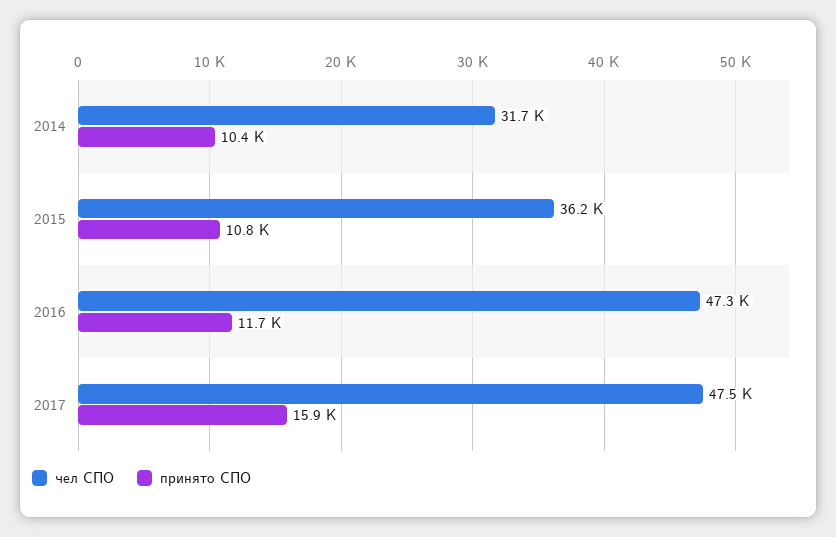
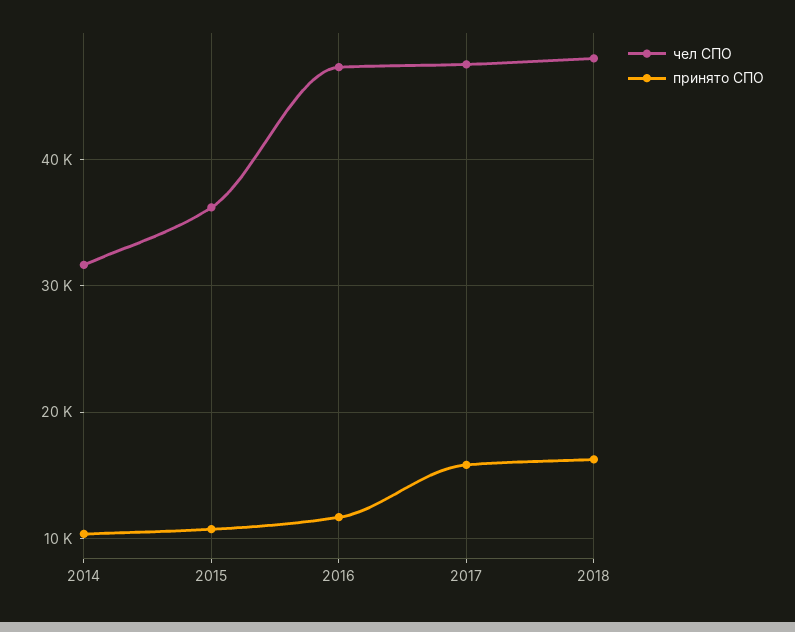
чел СПО, 2018: none -> 48000
принято СПО, 2018: none -> 16000

